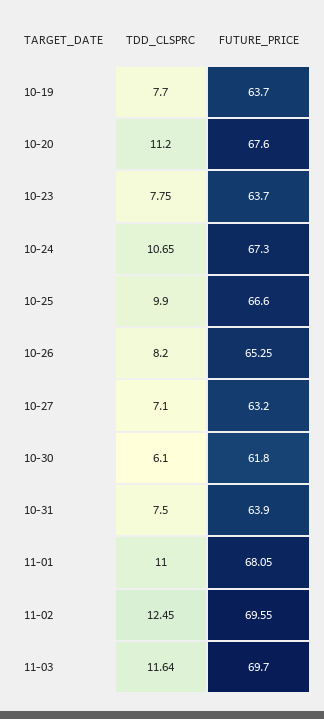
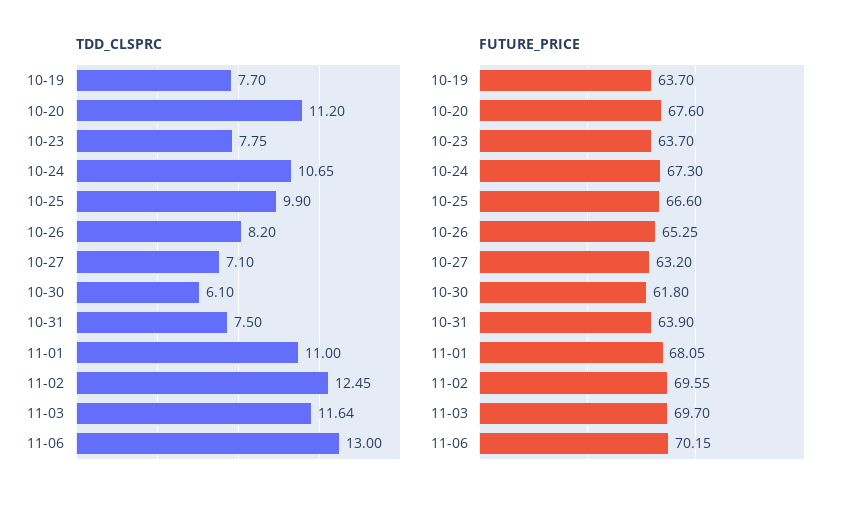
TDD_CLSPRC, 11-06: none -> 13
FUTURE_PRICE, 11-06: none -> 70.15

